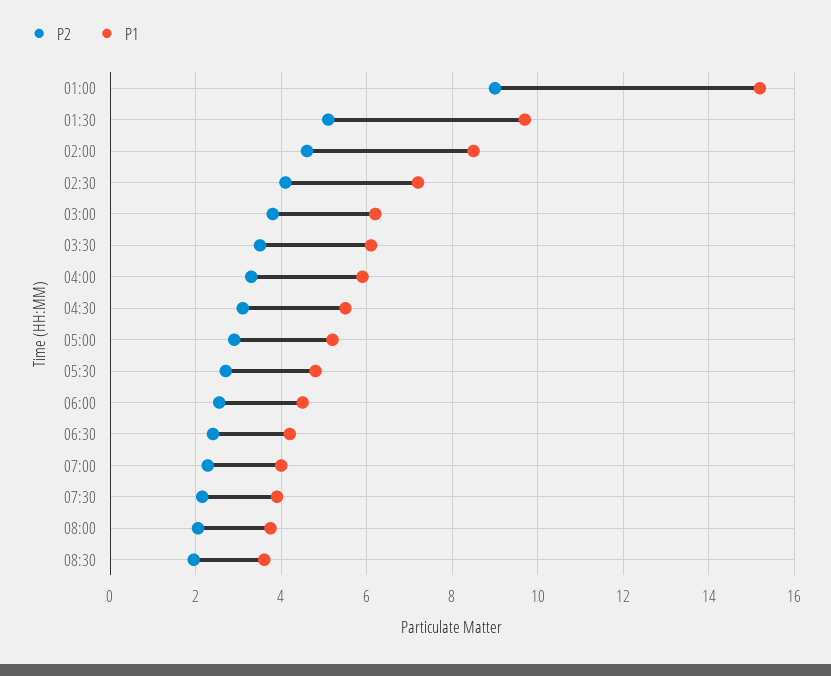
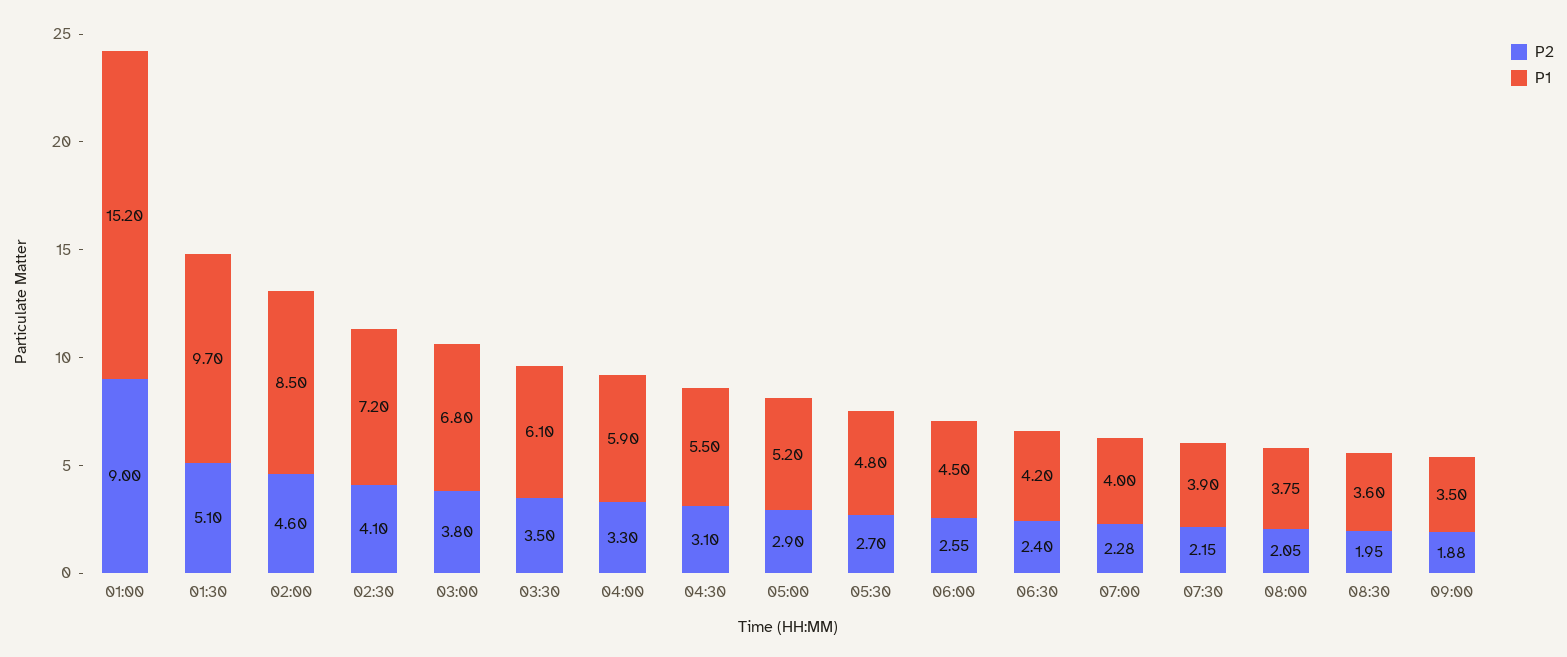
P1, 03:00: 6.2 -> 6.8
P2, 09:00: none -> 1.88
P1, 09:00: none -> 3.5

